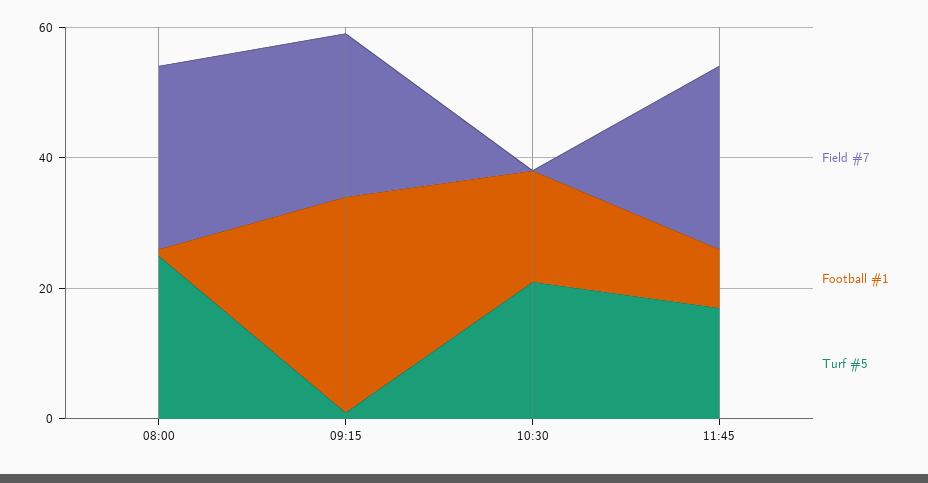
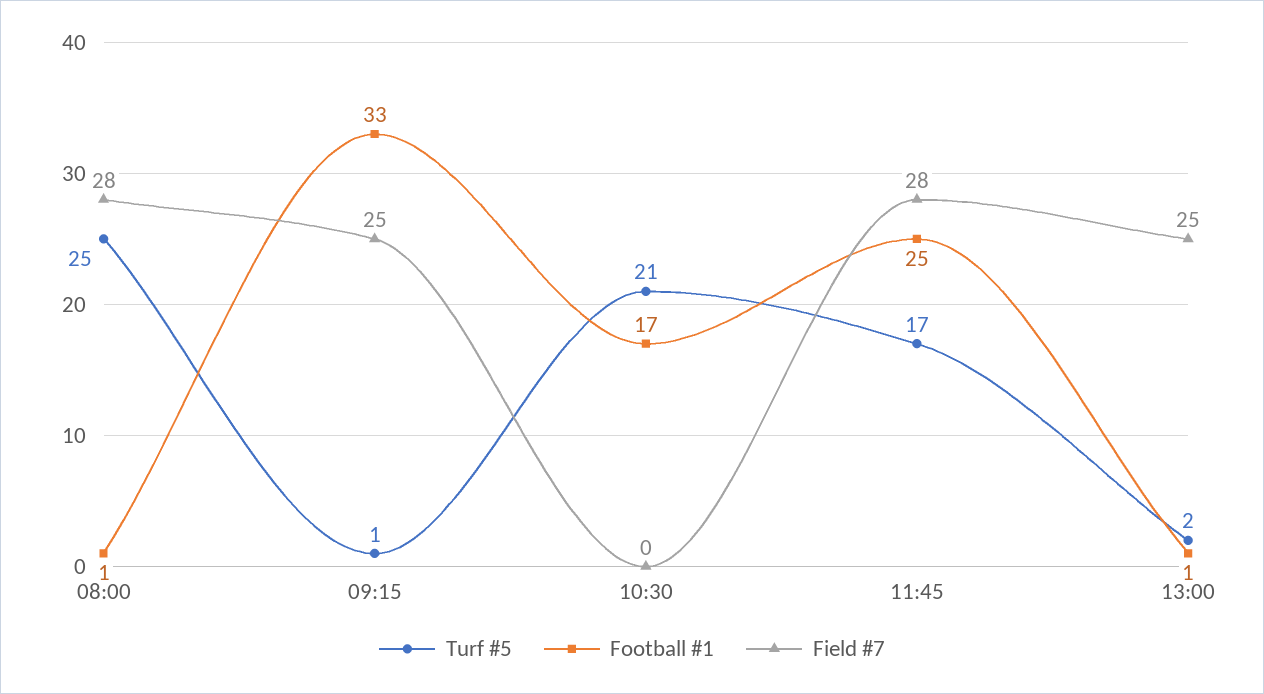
Football #1, 11:45: 10 -> 25
Turf #5, 13:00: none -> 2
Football #1, 13:00: none -> 1
Field #7, 13:00: none -> 25

